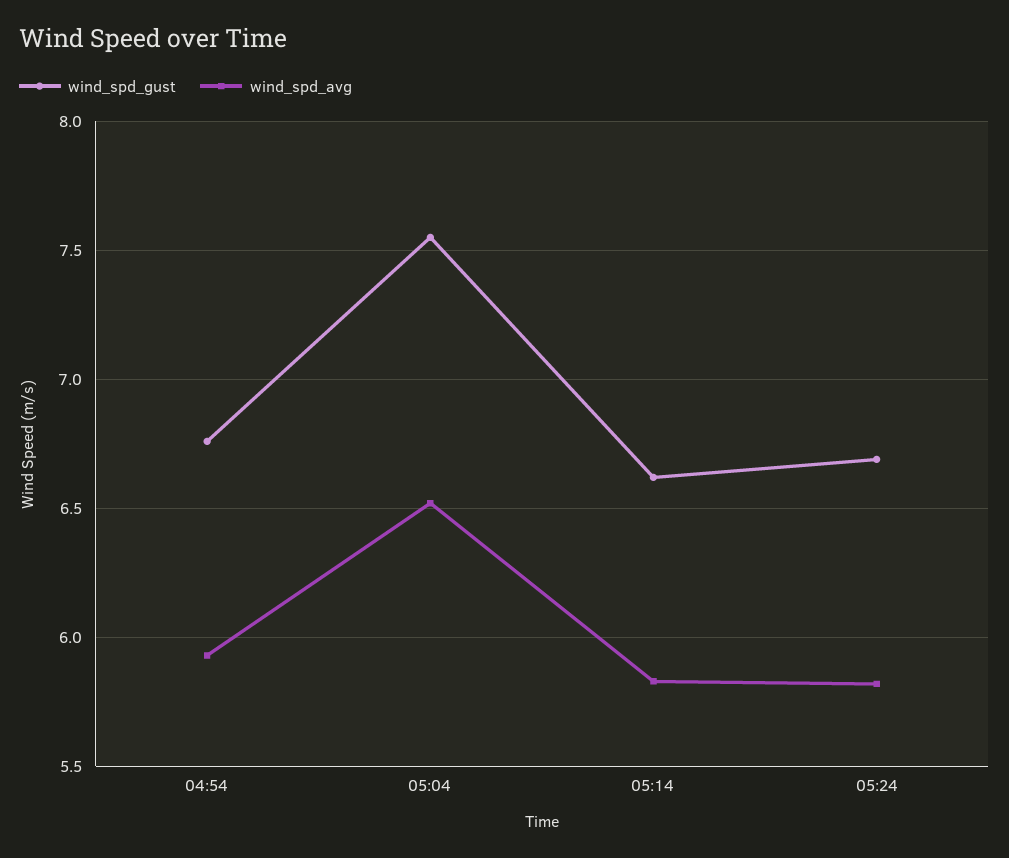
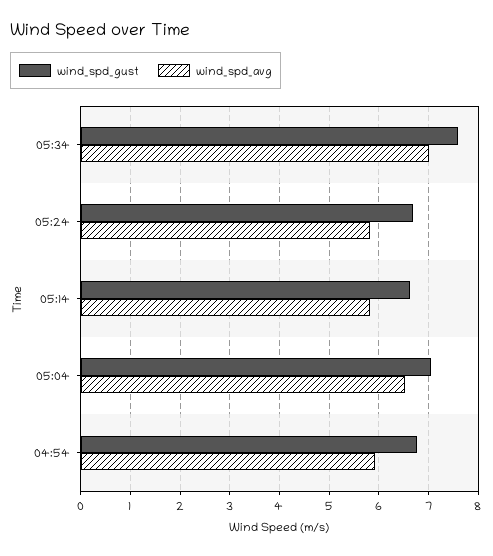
wind_spd_gust, 05:04: 7.55 -> 7
wind_spd_gust, 05:34: none -> 7.6
wind_spd_avg, 05:34: none -> 7

